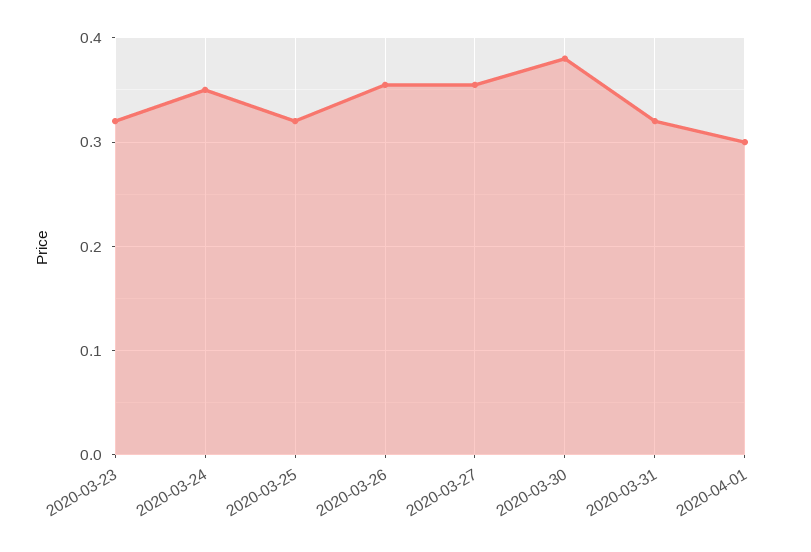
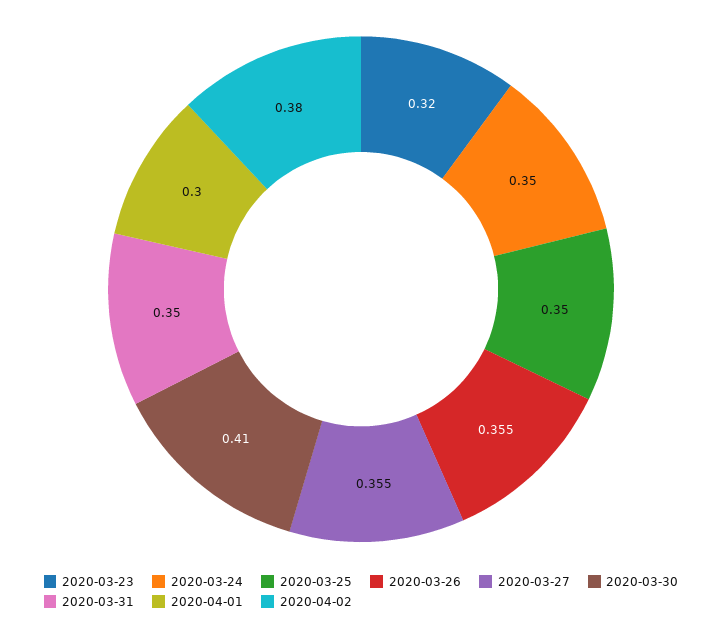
2020-03-25: 0.32 -> 0.35
2020-03-30: 0.38 -> 0.41
2020-03-31: 0.32 -> 0.35
2020-04-02: none -> 0.38

